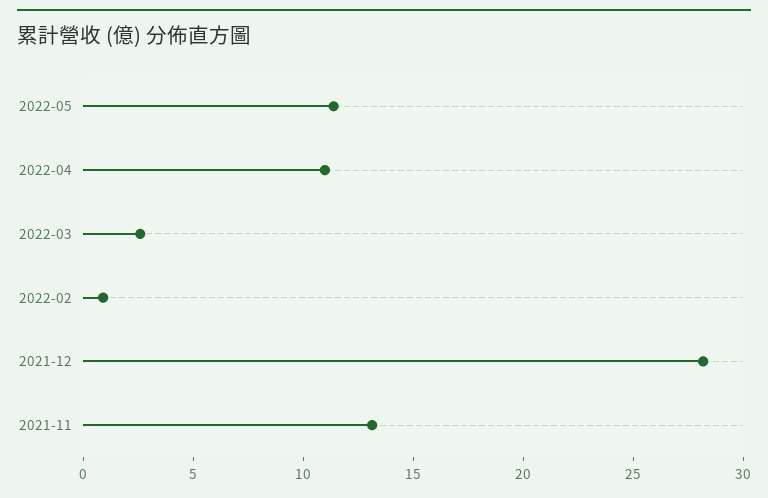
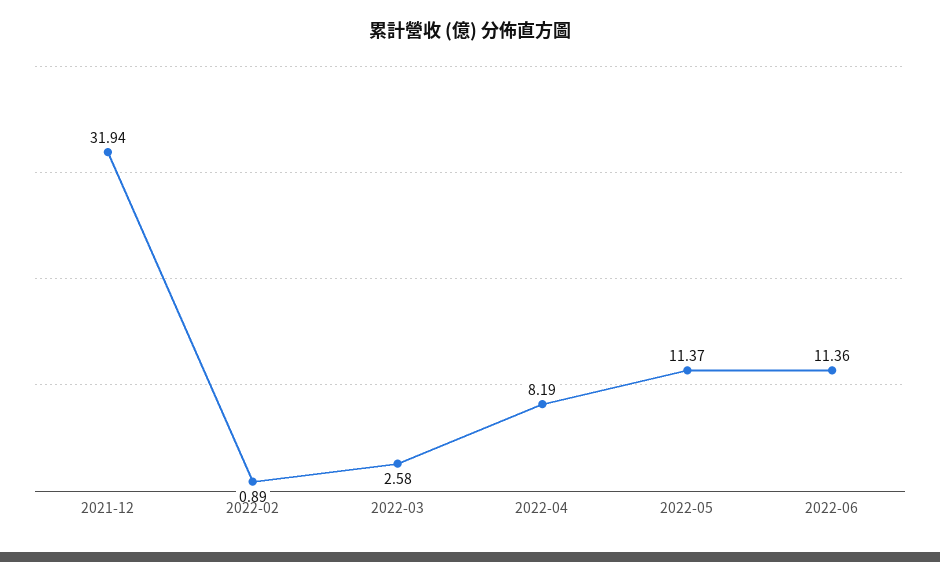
2022-04: 11 -> 8.19
2021-12: 28 -> 31.94
2021-11: 13 -> none
2022-06: none -> 11.36

